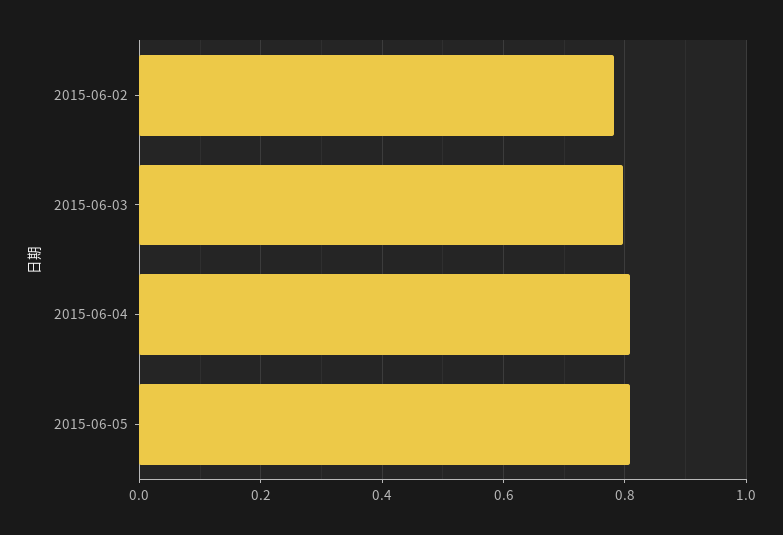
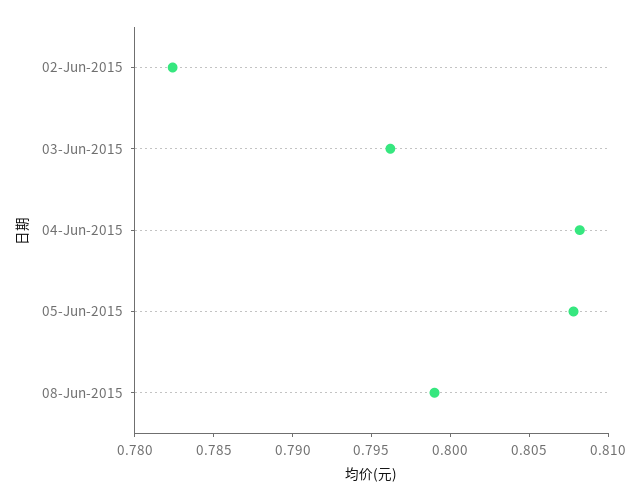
08-Jun-2015: none -> 0.799

